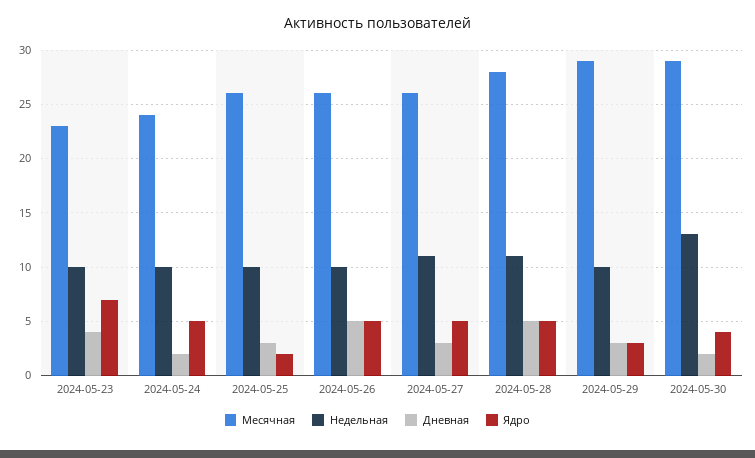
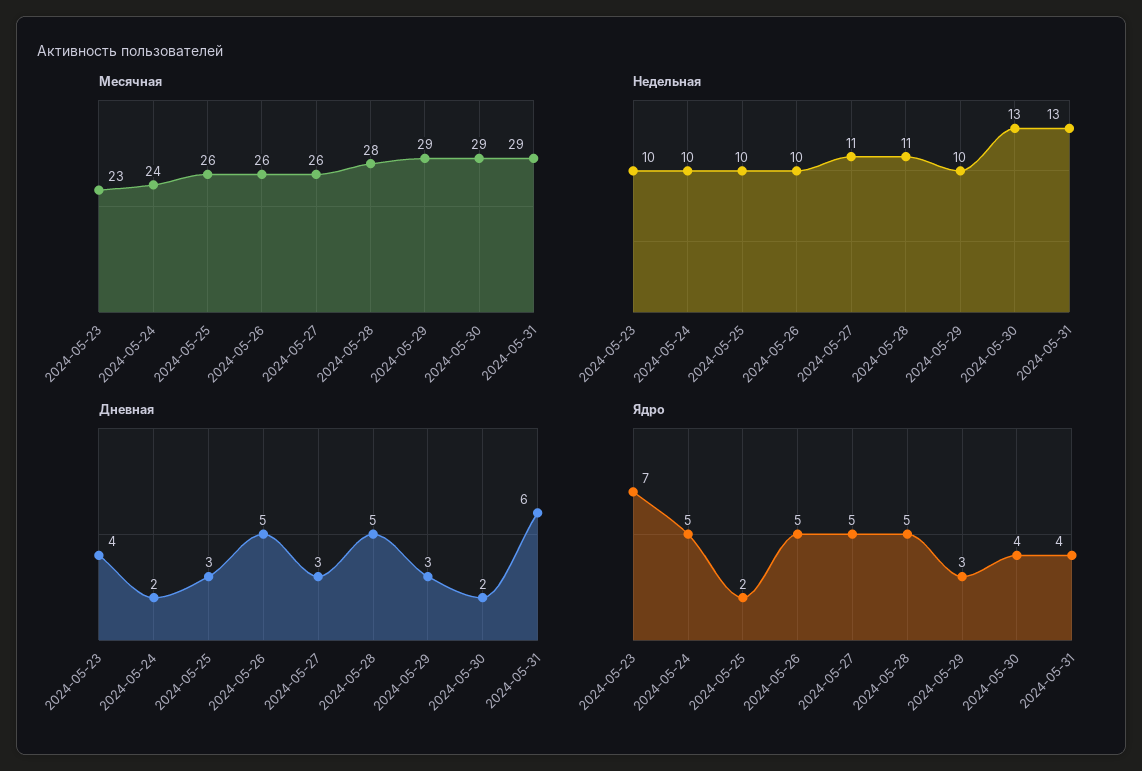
Месячная, 2024-05-31: none -> 29
Недельная, 2024-05-31: none -> 13
Дневная, 2024-05-31: none -> 6
Ядро, 2024-05-31: none -> 4

